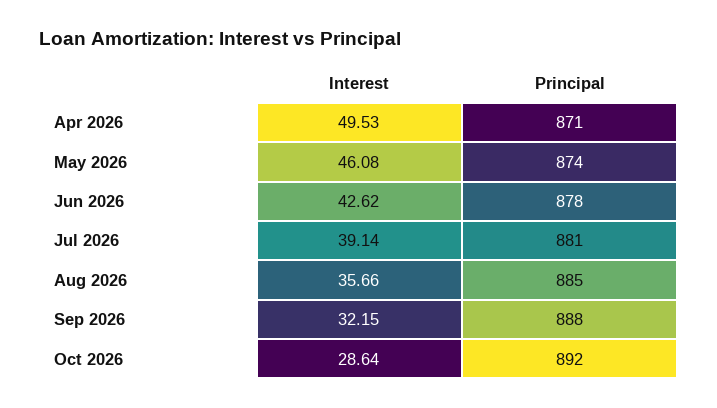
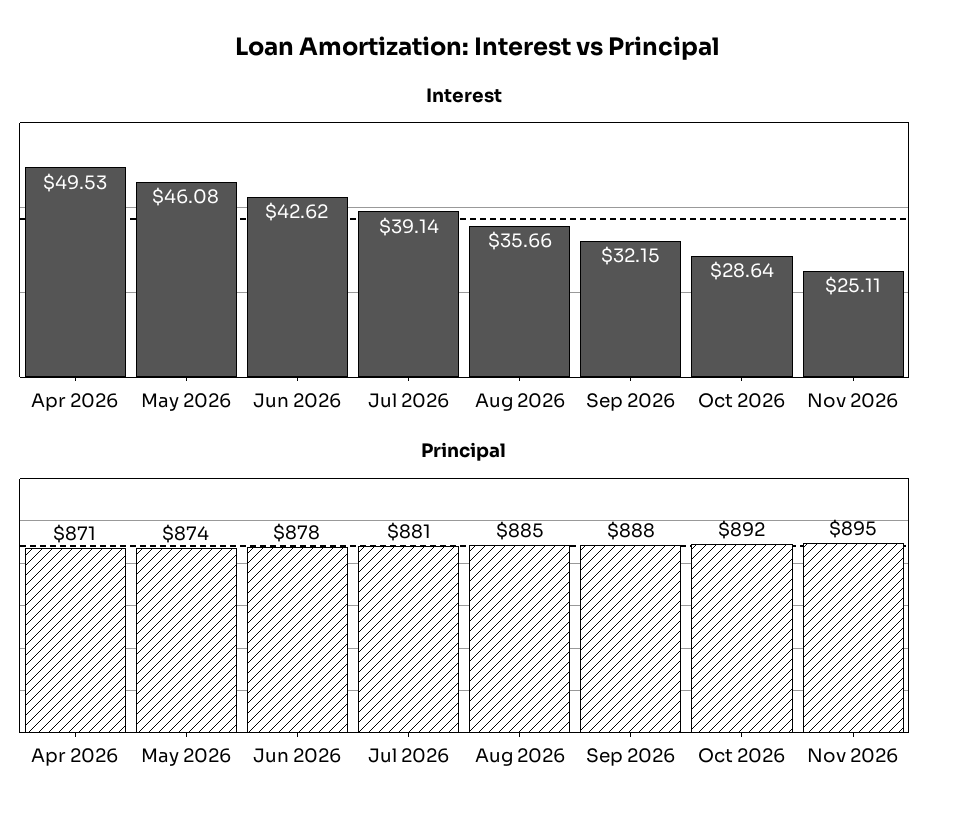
Interest, Nov 2026: none -> 25.11
Principal, Nov 2026: none -> 895

